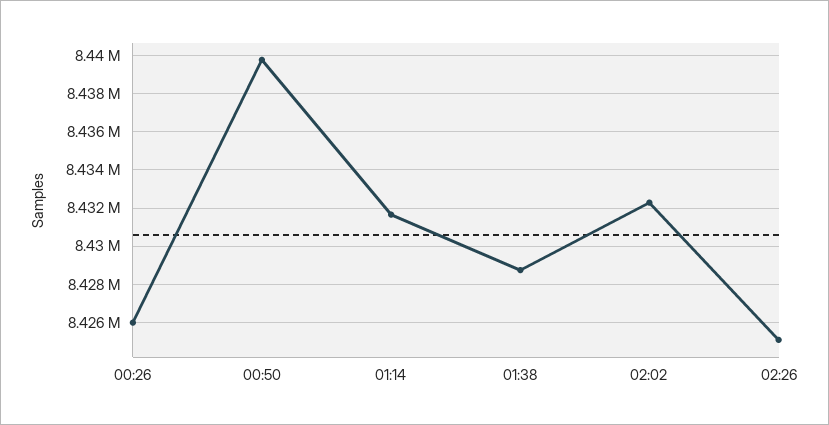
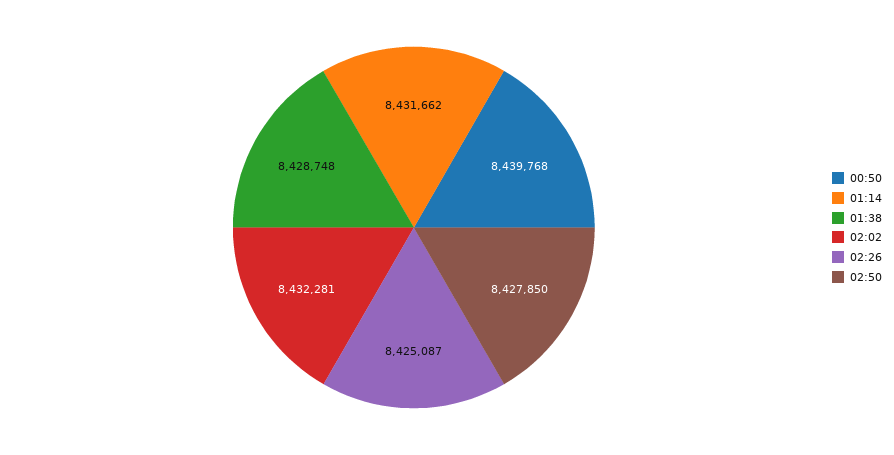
00:26: 8426000 -> none
02:50: none -> 8427850

